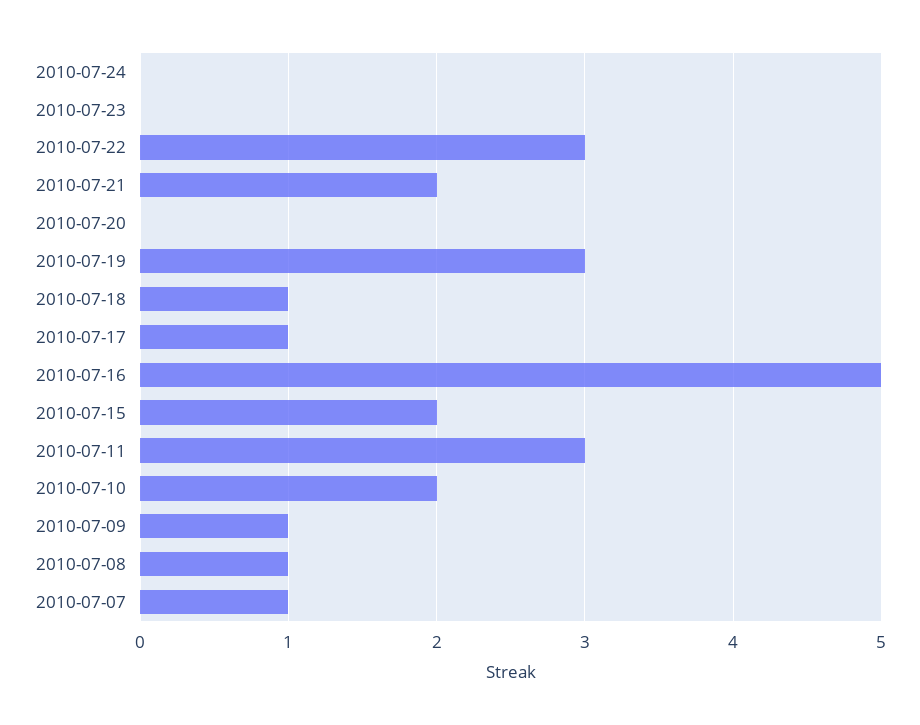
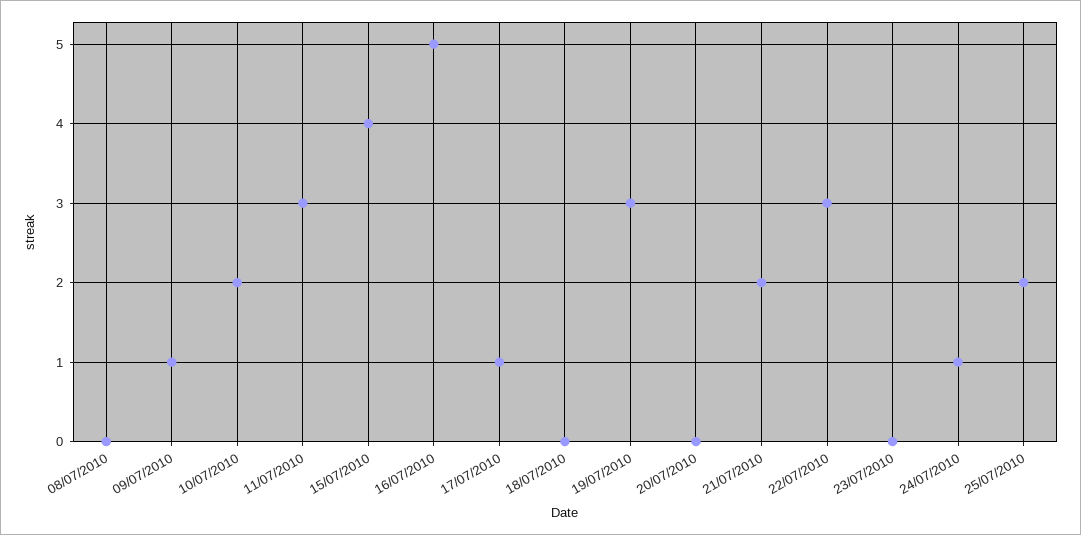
2010-07-24: 0 -> 1
2010-07-18: 1 -> 0
2010-07-15: 2 -> 4
2010-07-08: 1 -> 0
2010-07-07: 1 -> none
25/07/2010: none -> 2

